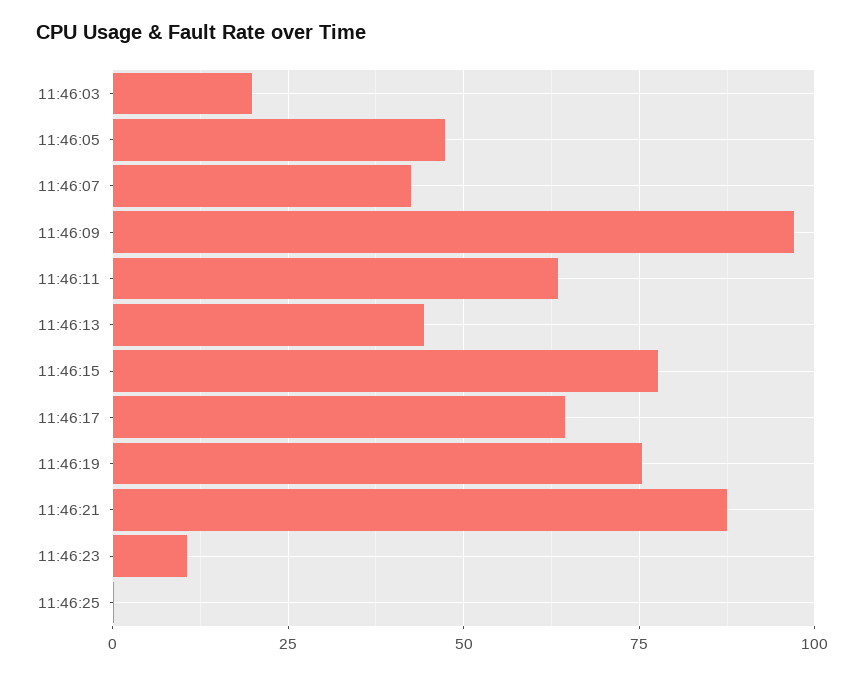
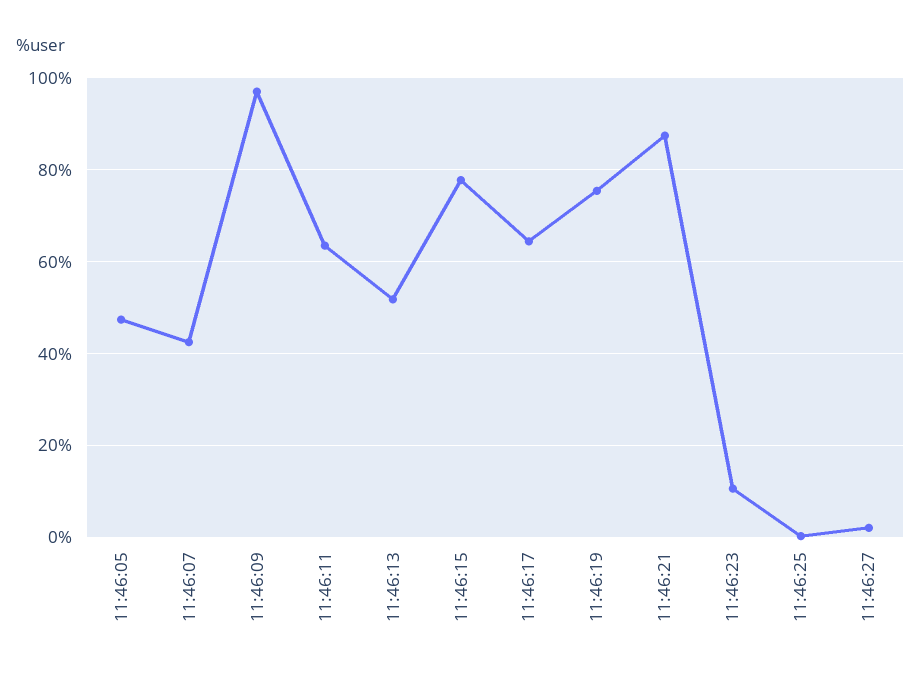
11:46:03: 20 -> none
11:46:13: 45 -> 52
11:46:27: none -> 2

